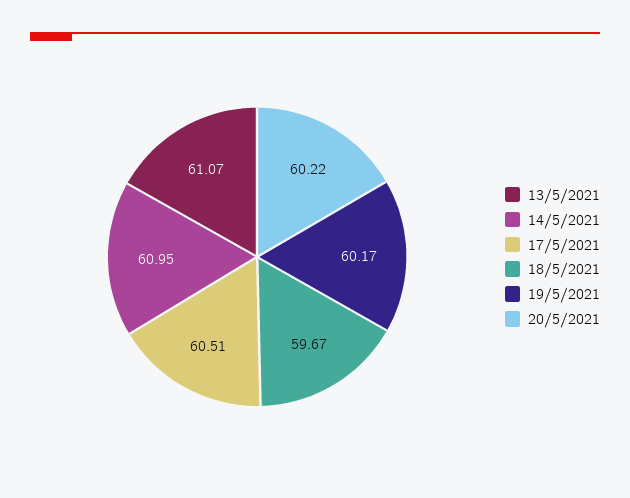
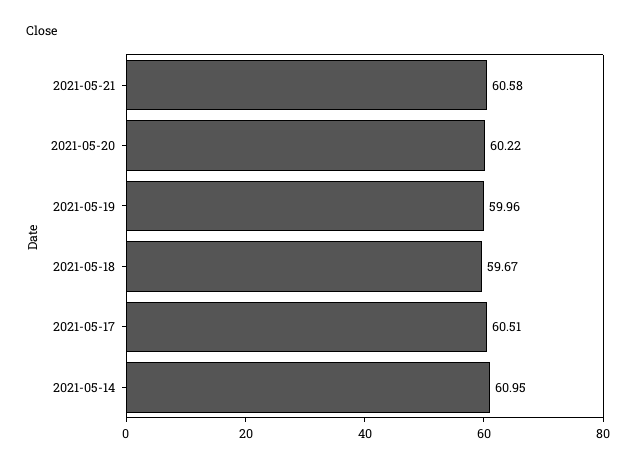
13/5/2021: 61.07 -> none
19/5/2021: 60.17 -> 59.96
2021-05-21: none -> 60.58

